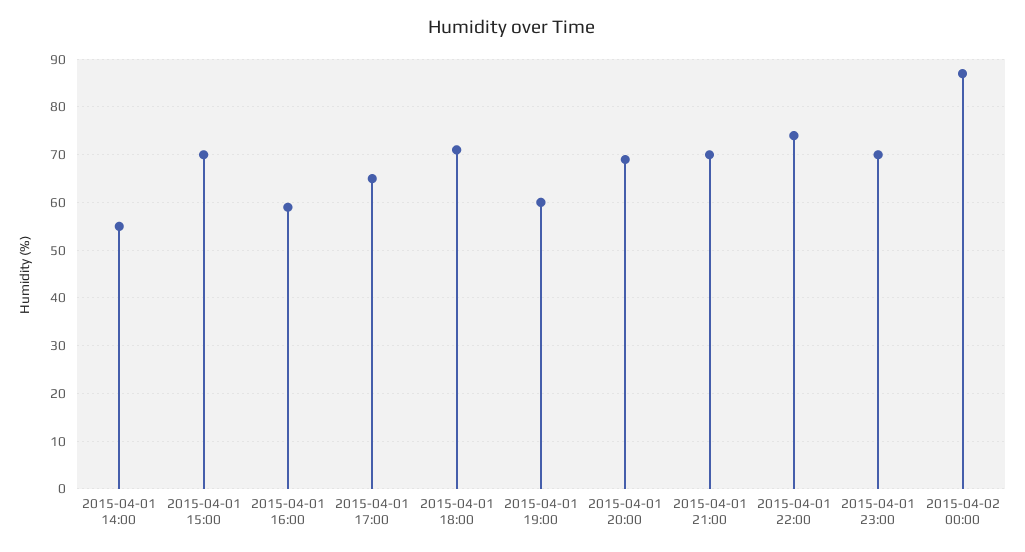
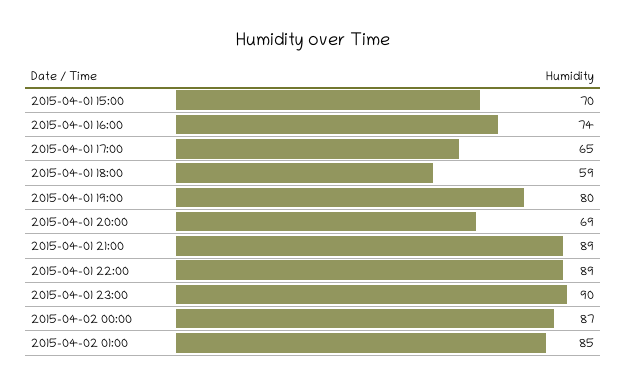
2015-04-01 14:00: 55 -> none
2015-04-01 16:00: 60 -> 74
2015-04-01 18:00: 70 -> 59
2015-04-01 19:00: 60 -> 80
2015-04-01 21:00: 70 -> 89
2015-04-01 22:00: 75 -> 89
2015-04-01 23:00: 70 -> 90
2015-04-02 01:00: none -> 85

